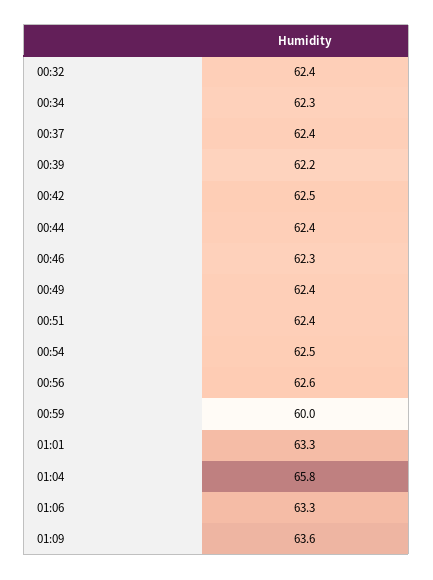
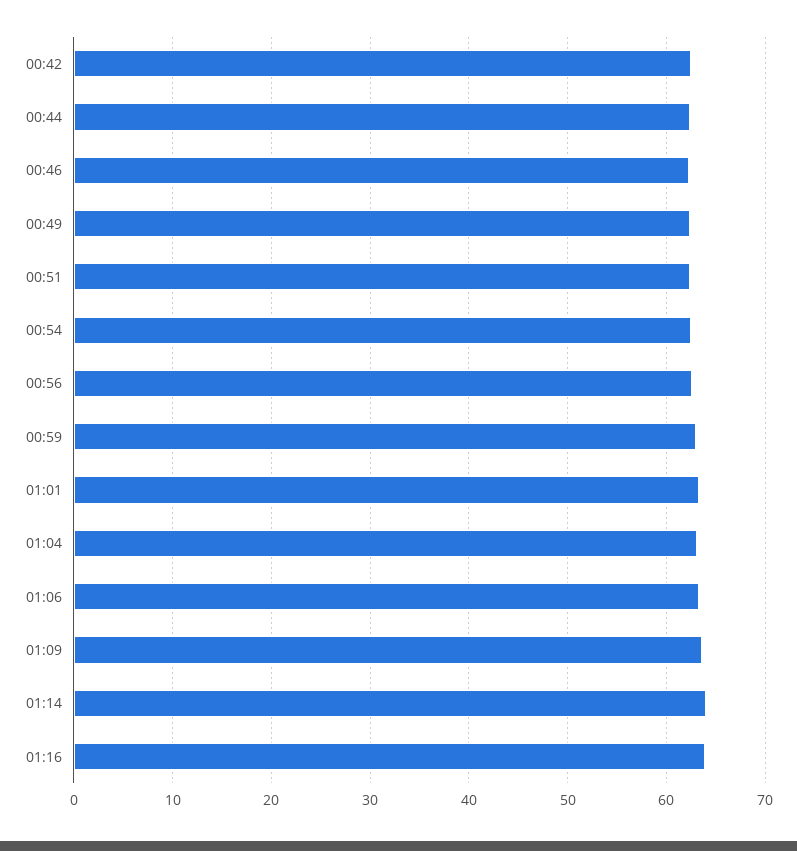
00:32: 62.4 -> none
00:34: 62.3 -> none
00:37: 62.4 -> none
00:39: 62.2 -> none
00:59: 60 -> 63
01:04: 65.8 -> 63
01:14: none -> 64
01:16: none -> 64

